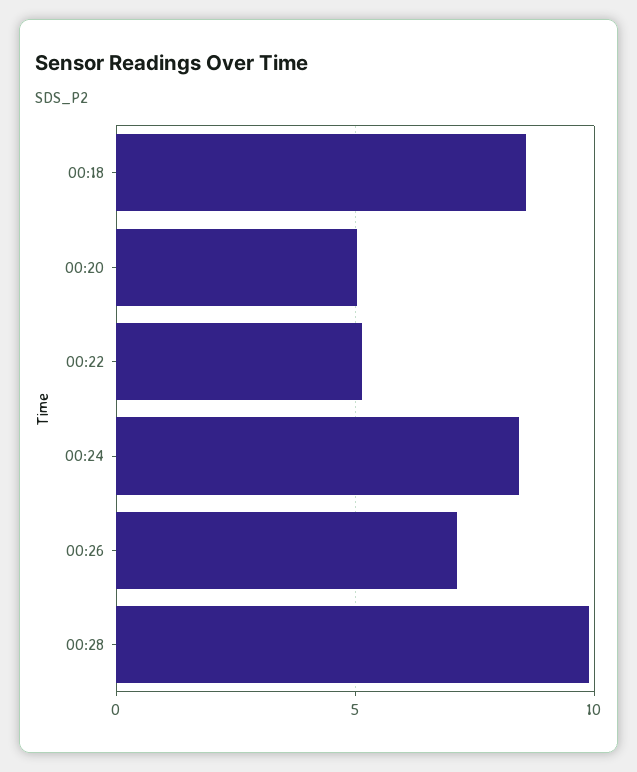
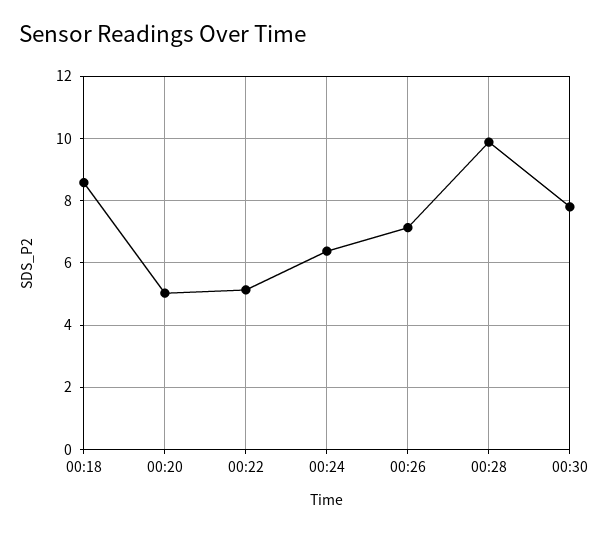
00:24: 8.5 -> 6.4
00:30: none -> 7.8

